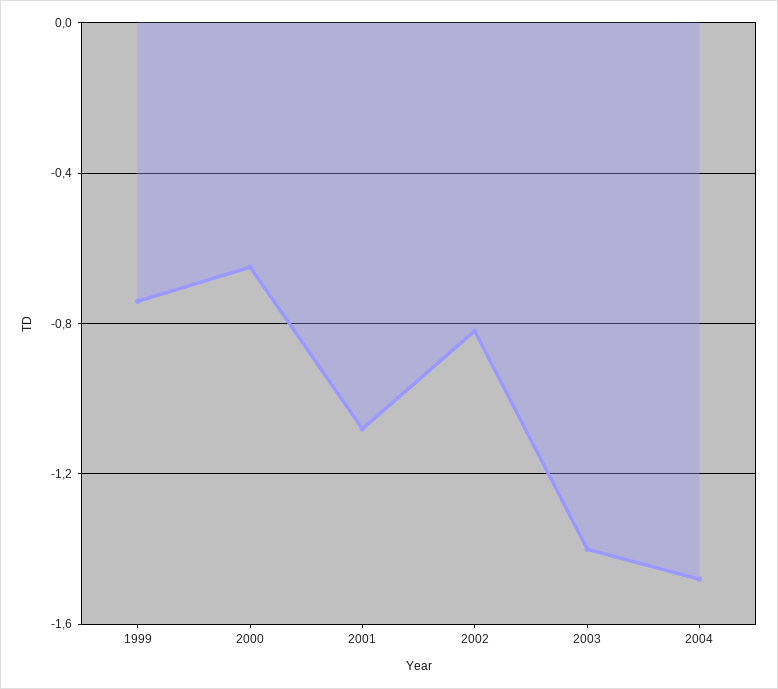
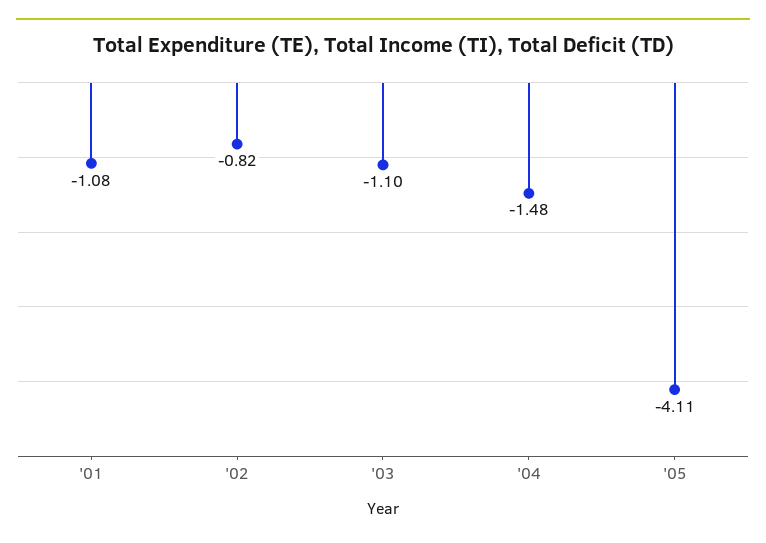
1999: -0.75 -> none
2000: -0.65 -> none
2003: -1.4 -> -1.1
'05: none -> -4.11

